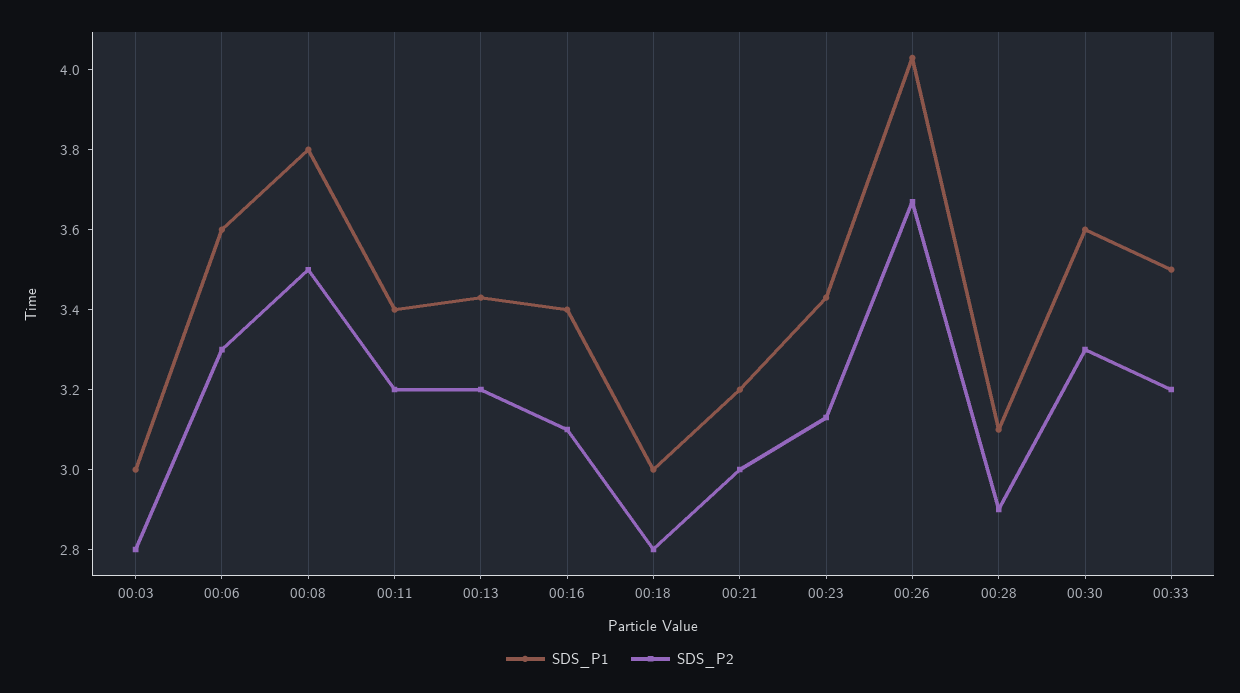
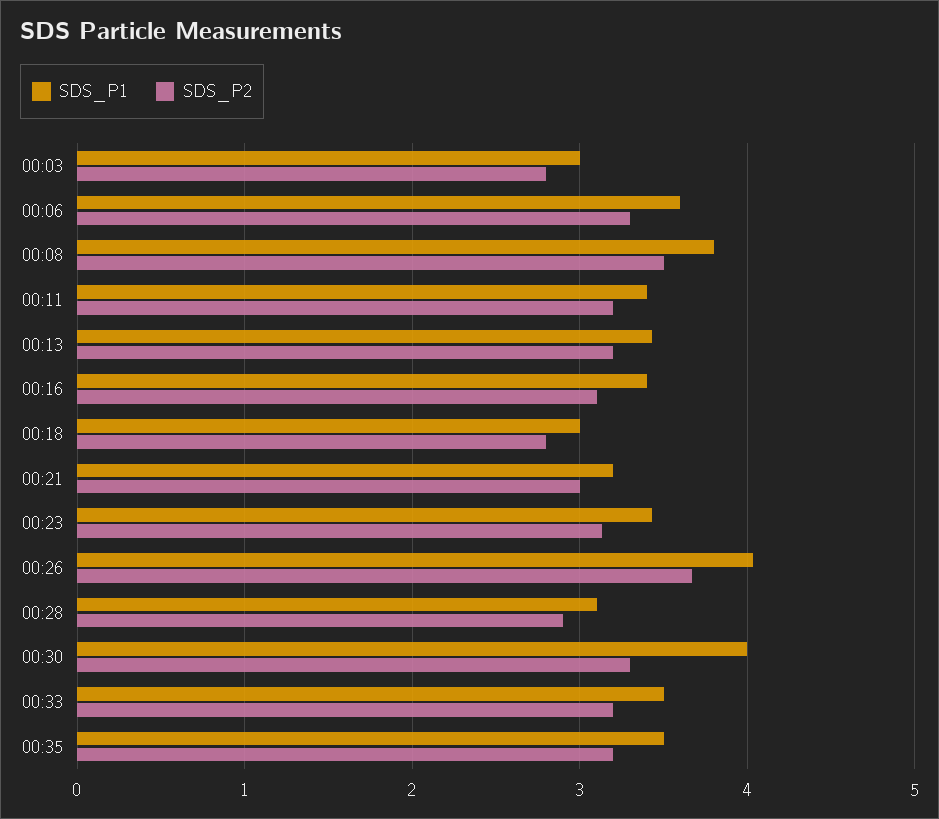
SDS_P1, 00:30: 3.6 -> 4
SDS_P1, 00:35: none -> 3.5
SDS_P2, 00:35: none -> 3.2

